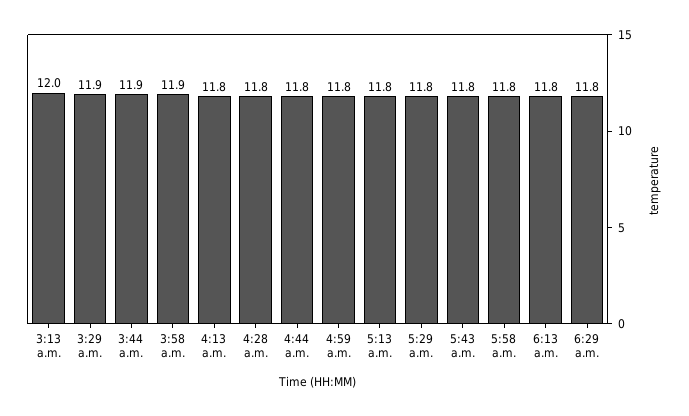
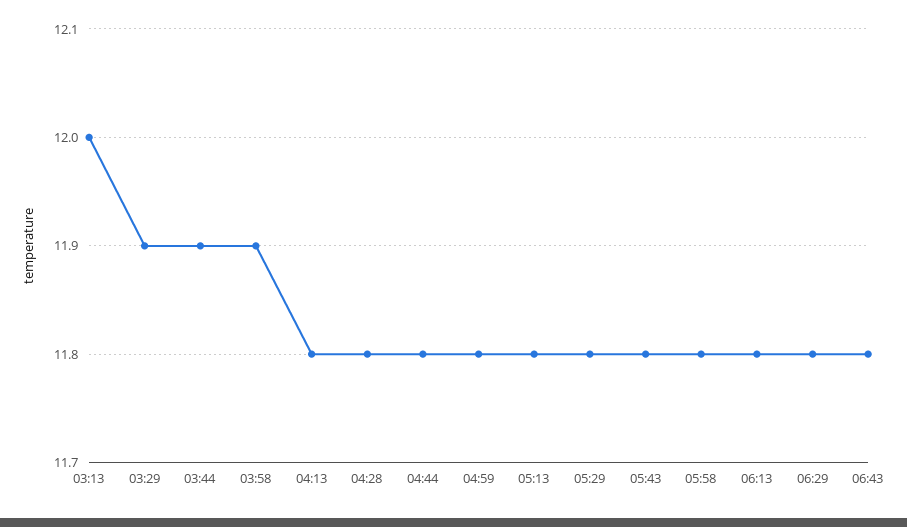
06:43: none -> 11.8

